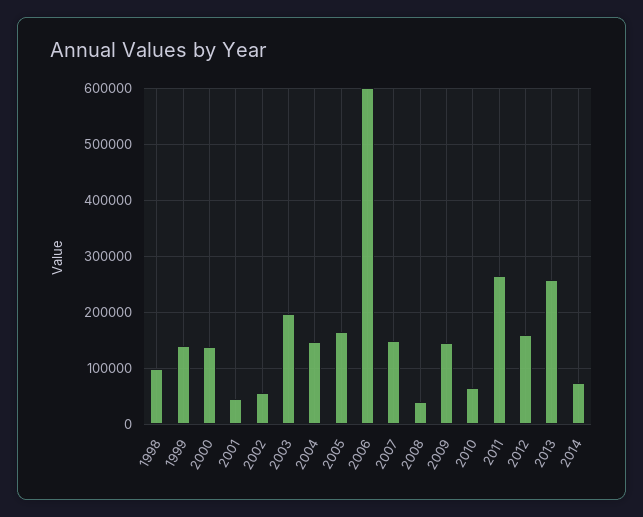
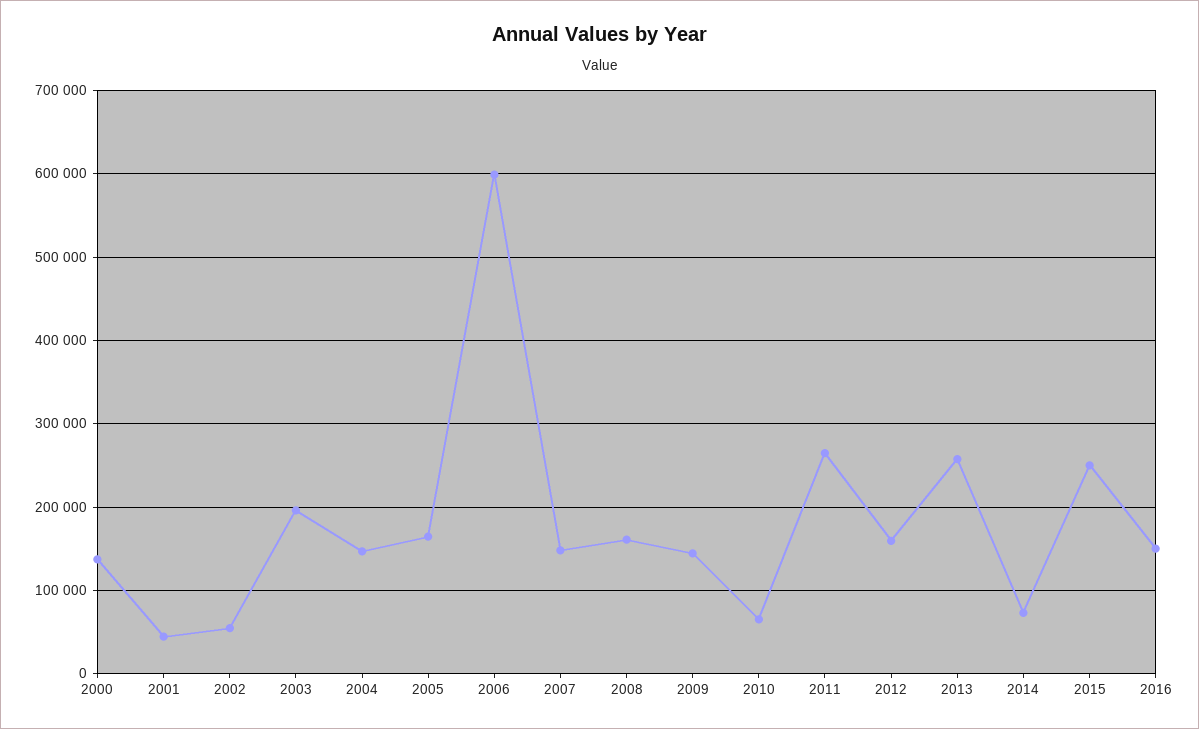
1998: 100000 -> none
1999: 140000 -> none
2008: 40000 -> 160000
2015: none -> 250000
2016: none -> 150000

